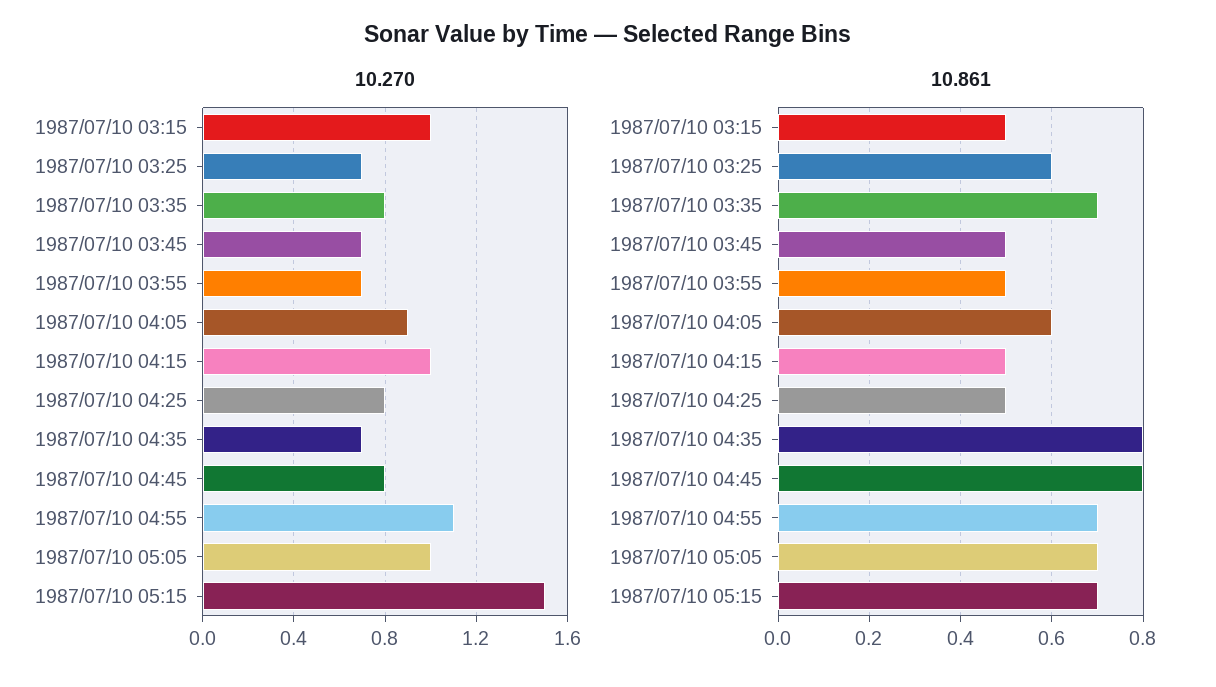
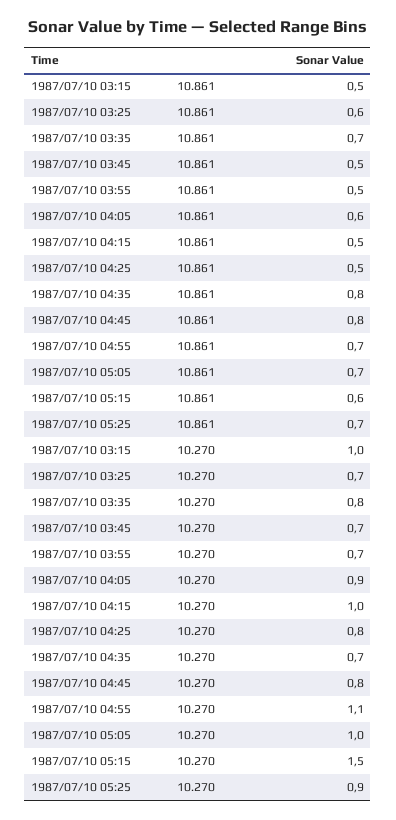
10.861, 1987/07/10 05:15: 0.7 -> 0.6
10.861, 1987/07/10 05:25: none -> 0.7
10.270, 1987/07/10 05:25: none -> 0.9

